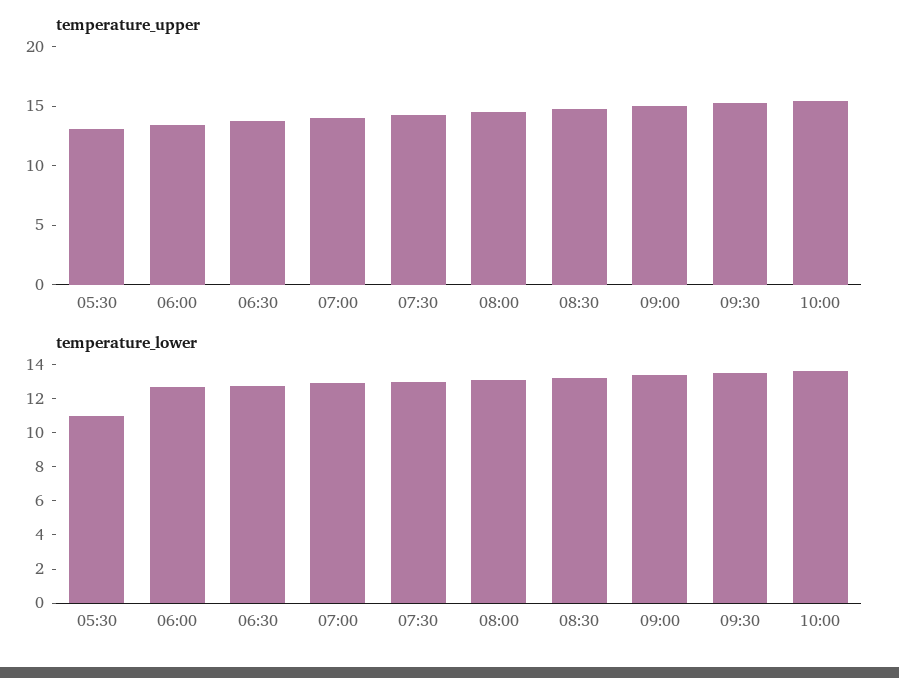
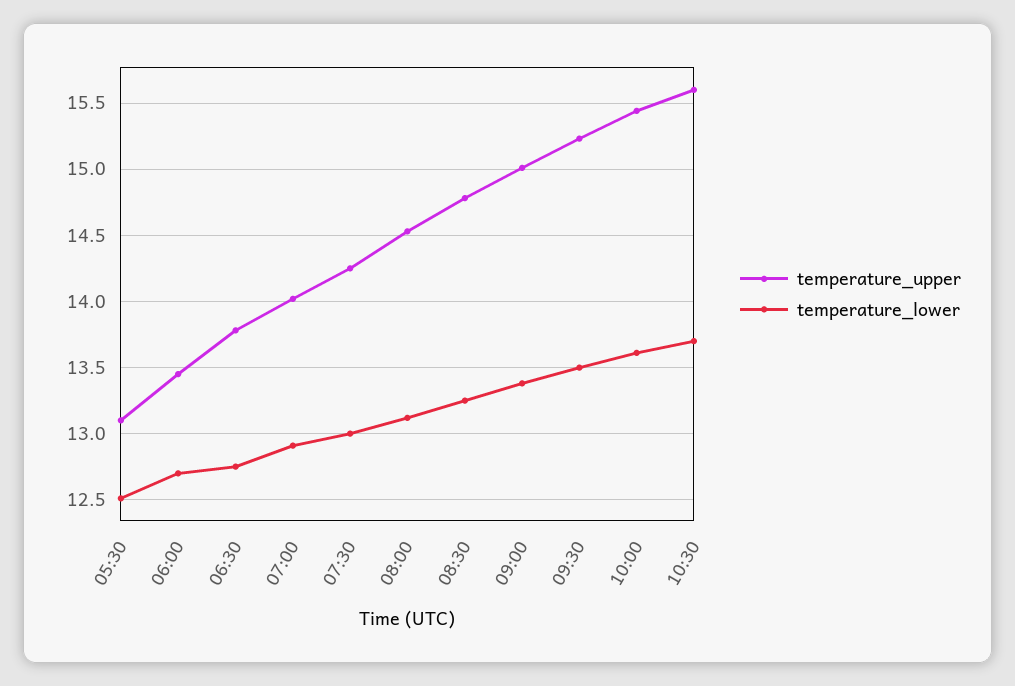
temperature_lower, 05:30: 11 -> 12.5
temperature_upper, 10:30: none -> 15.6
temperature_lower, 10:30: none -> 13.7

